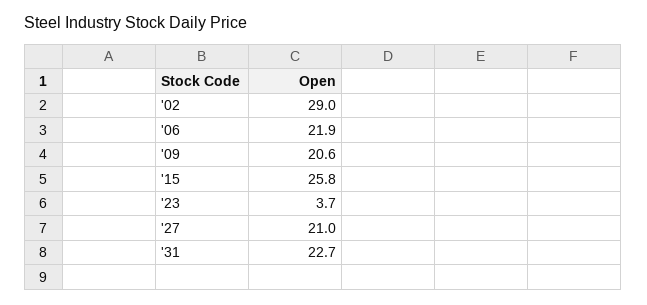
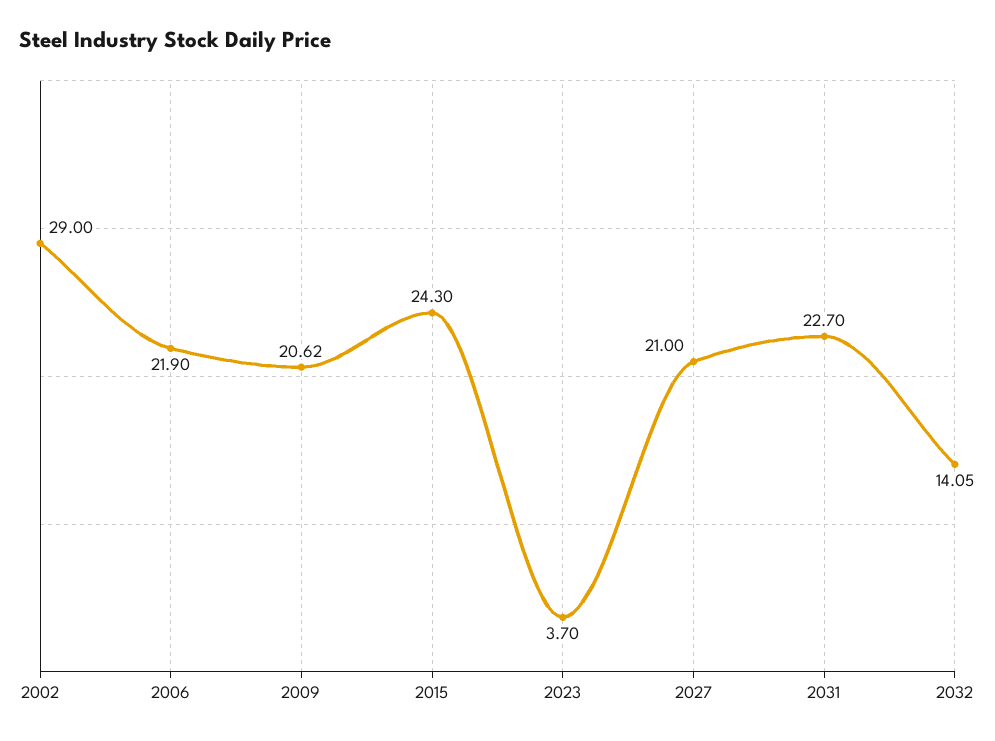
'15: 25.8 -> 24.3
2032: none -> 14.05

